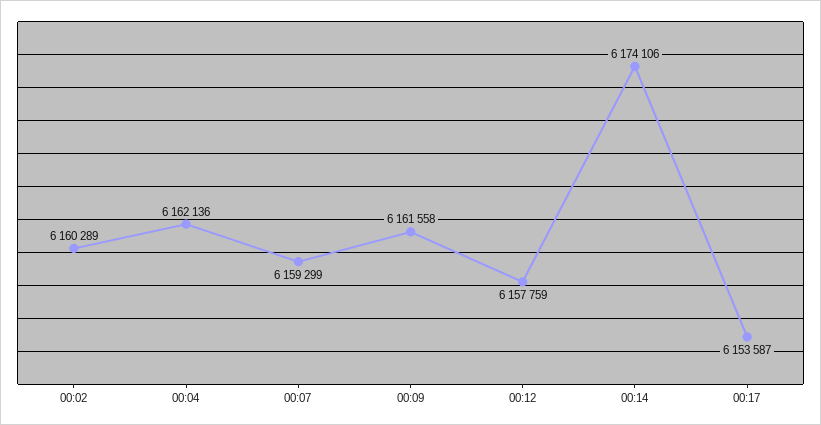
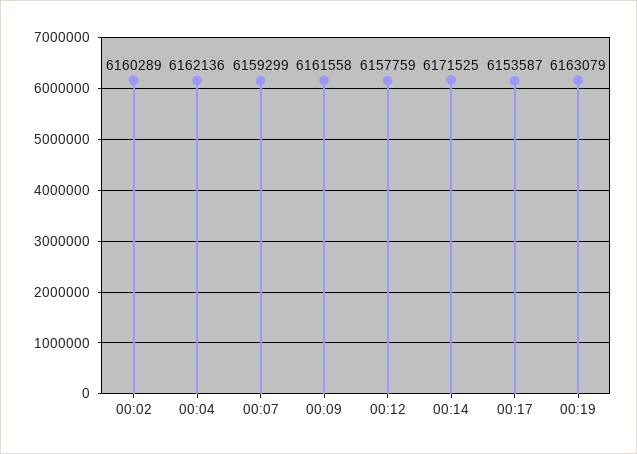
00:14: 6174106 -> 6171525
00:19: none -> 6163079

